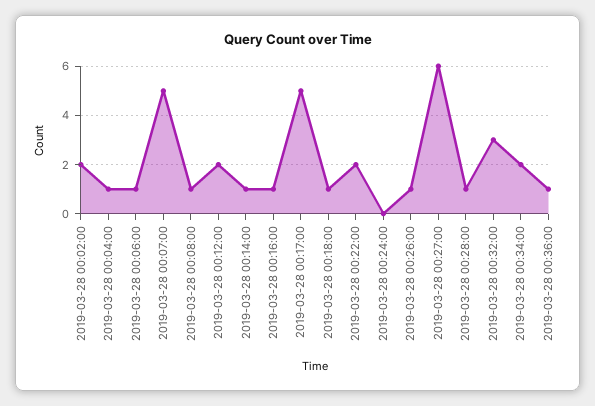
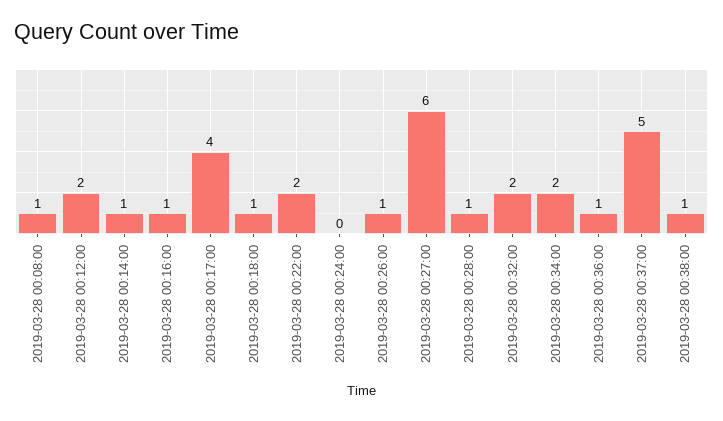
2019-03-28 00:02:00: 2 -> none
2019-03-28 00:04:00: 1 -> none
2019-03-28 00:06:00: 1 -> none
2019-03-28 00:07:00: 5 -> none
2019-03-28 00:17:00: 5 -> 4
2019-03-28 00:32:00: 3 -> 2
2019-03-28 00:37:00: none -> 5
2019-03-28 00:38:00: none -> 1

